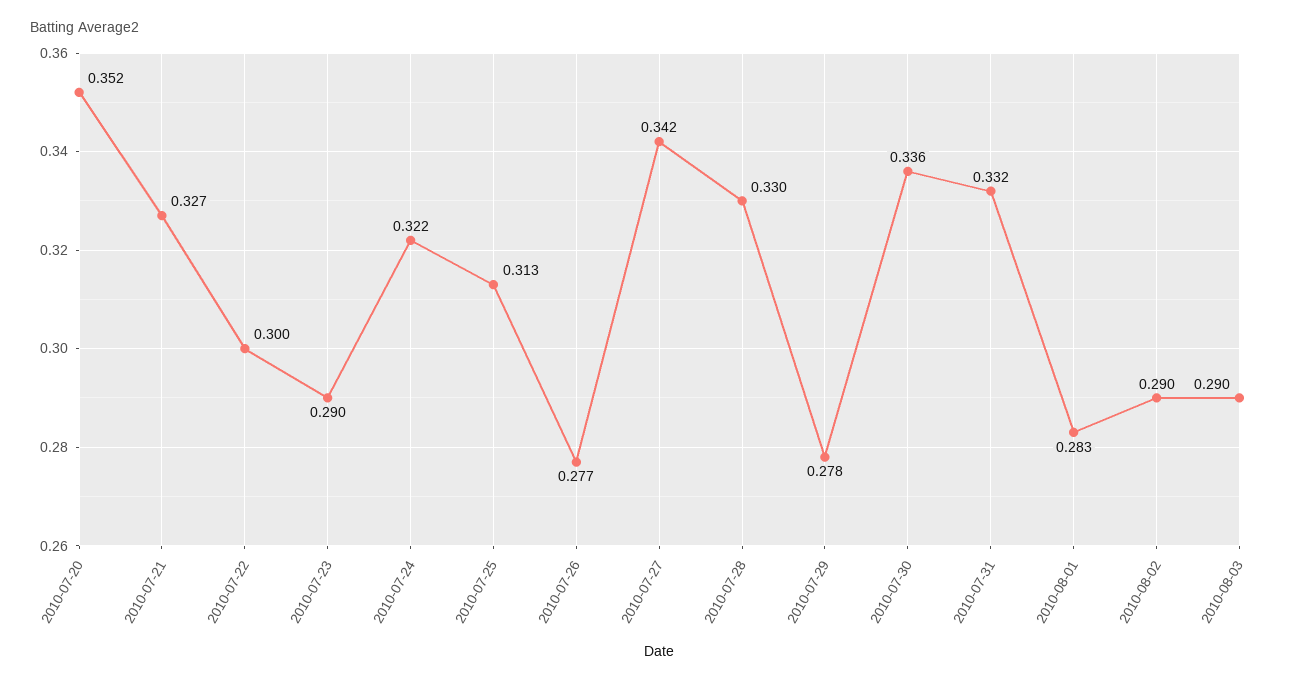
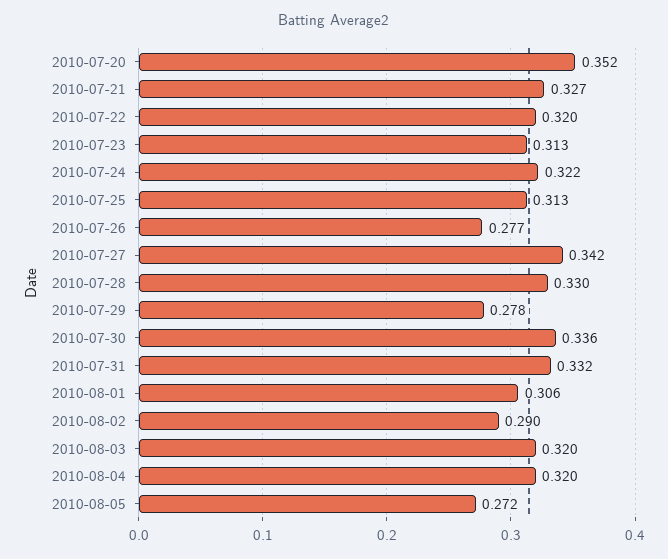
2010-07-22: 0.3 -> 0.32
2010-07-23: 0.29 -> 0.313
2010-08-01: 0.283 -> 0.306
2010-08-03: 0.29 -> 0.32
2010-08-04: none -> 0.32
2010-08-05: none -> 0.272

